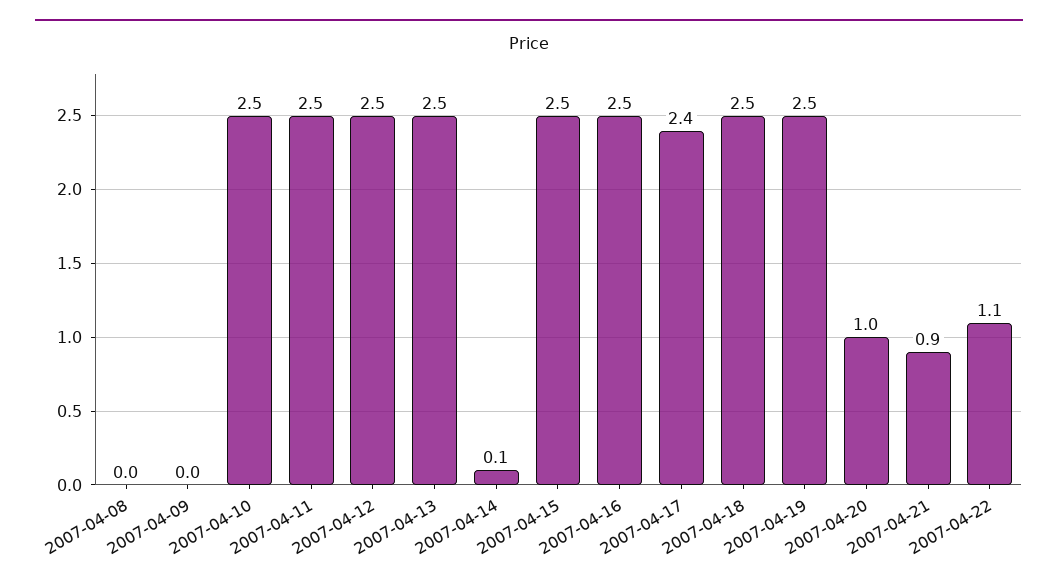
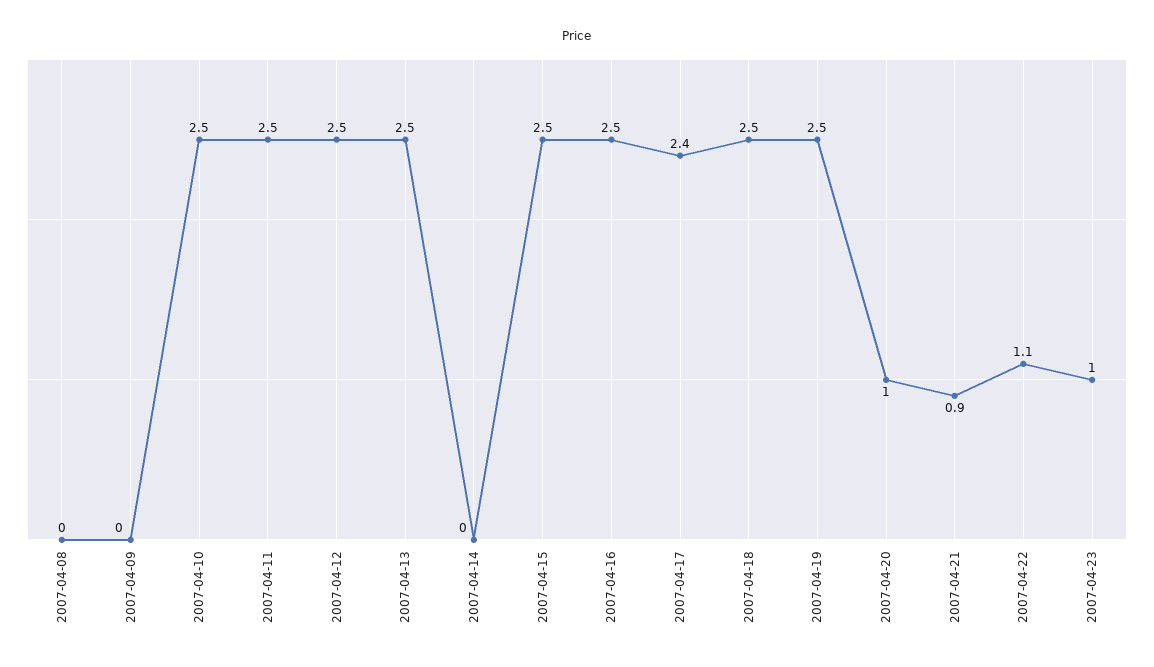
2007-04-14: 0.1 -> 0
2007-04-23: none -> 1

